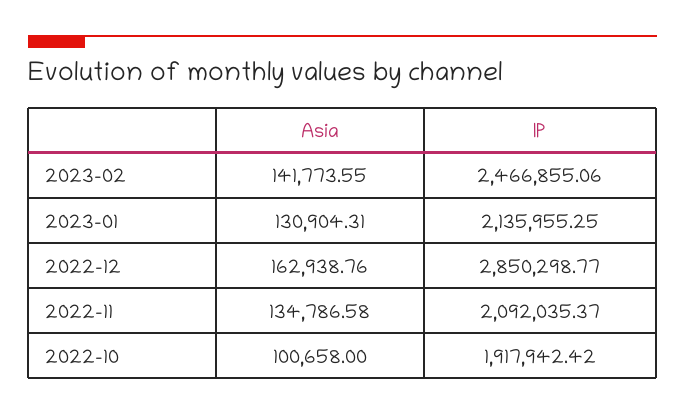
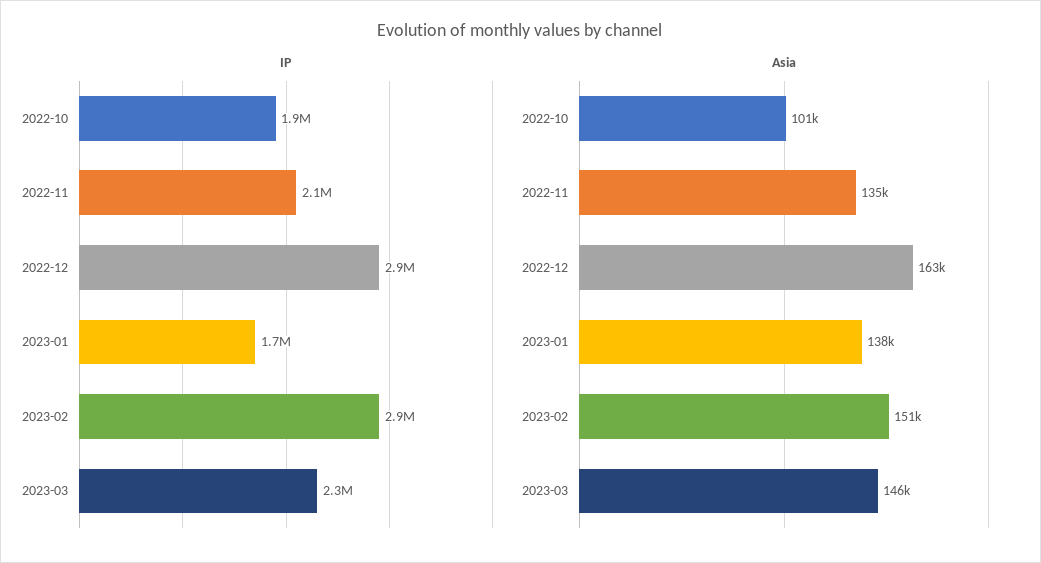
Asia, 2023-02: 141773.55 -> 151000
IP, 2023-02: 2466855.06 -> 2900000
Asia, 2023-01: 130904.31 -> 138000
IP, 2023-01: 2135955.25 -> 1700000
IP, 2023-03: none -> 2300000
Asia, 2023-03: none -> 146000

